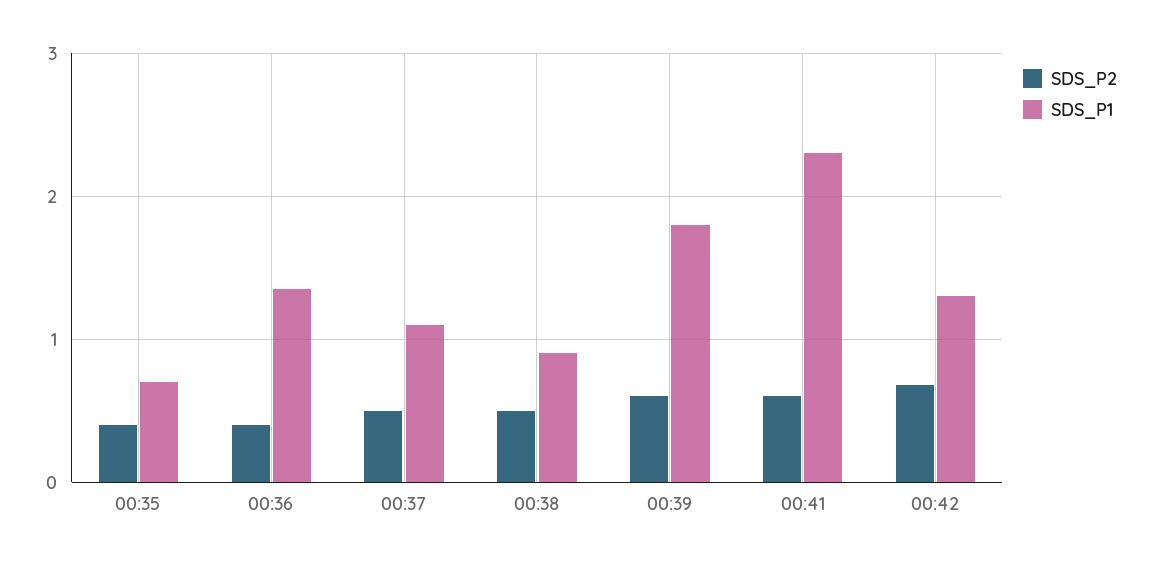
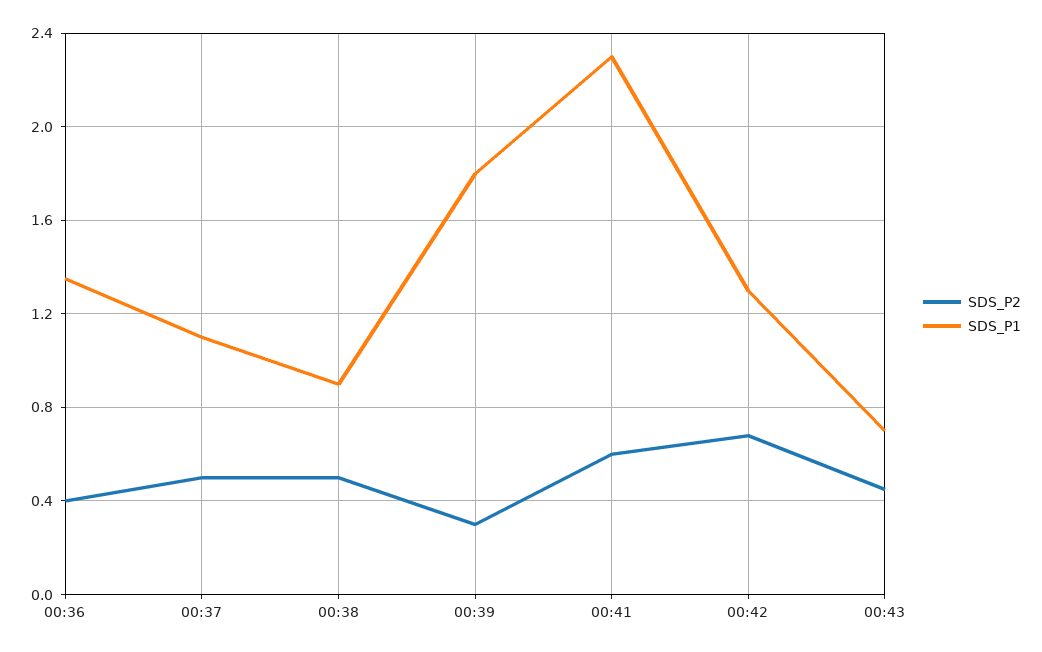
SDS_P2, 00:35: 0.4 -> none
SDS_P1, 00:35: 0.7 -> none
SDS_P2, 00:39: 0.6 -> 0.3
SDS_P2, 00:43: none -> 0.45
SDS_P1, 00:43: none -> 0.7

